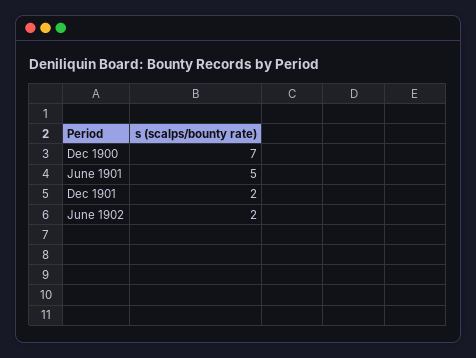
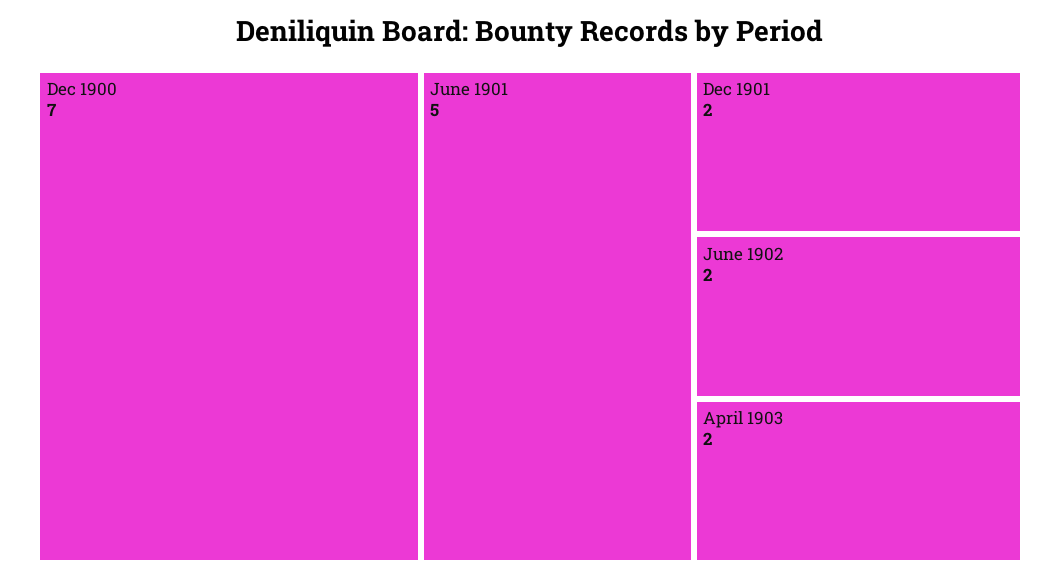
April 1903: none -> 2

